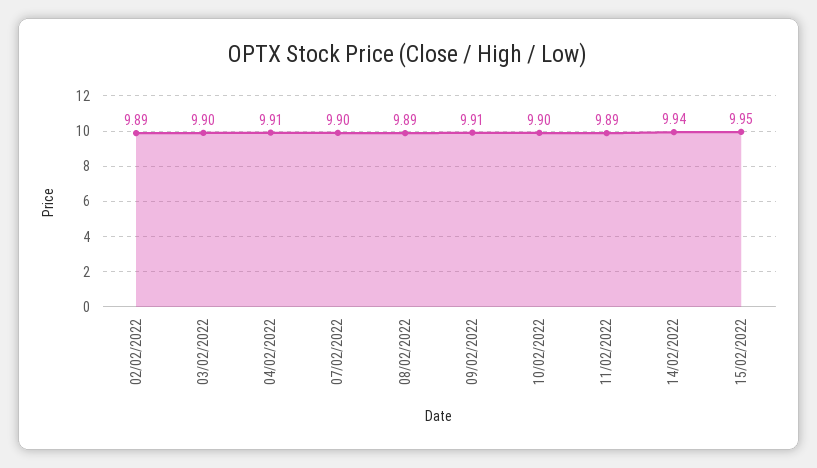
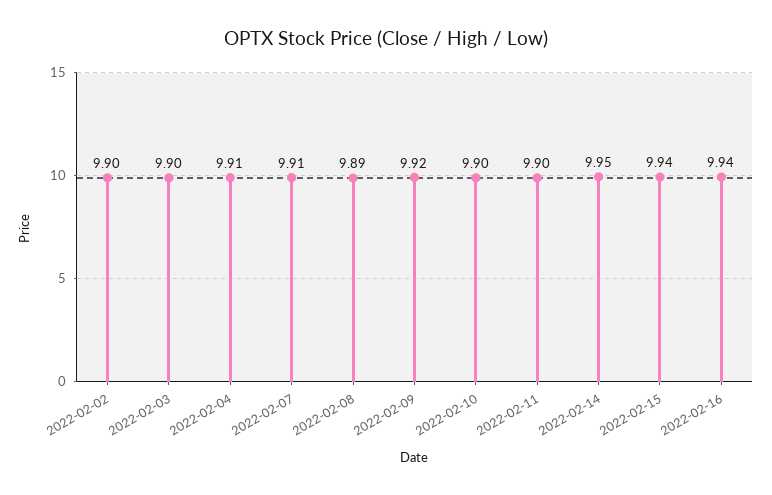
02/02/2022: 9.89 -> 9.9
07/02/2022: 9.9 -> 9.91
09/02/2022: 9.91 -> 9.92
11/02/2022: 9.89 -> 9.9
14/02/2022: 9.94 -> 9.95
15/02/2022: 9.95 -> 9.94
2022-02-16: none -> 9.94

